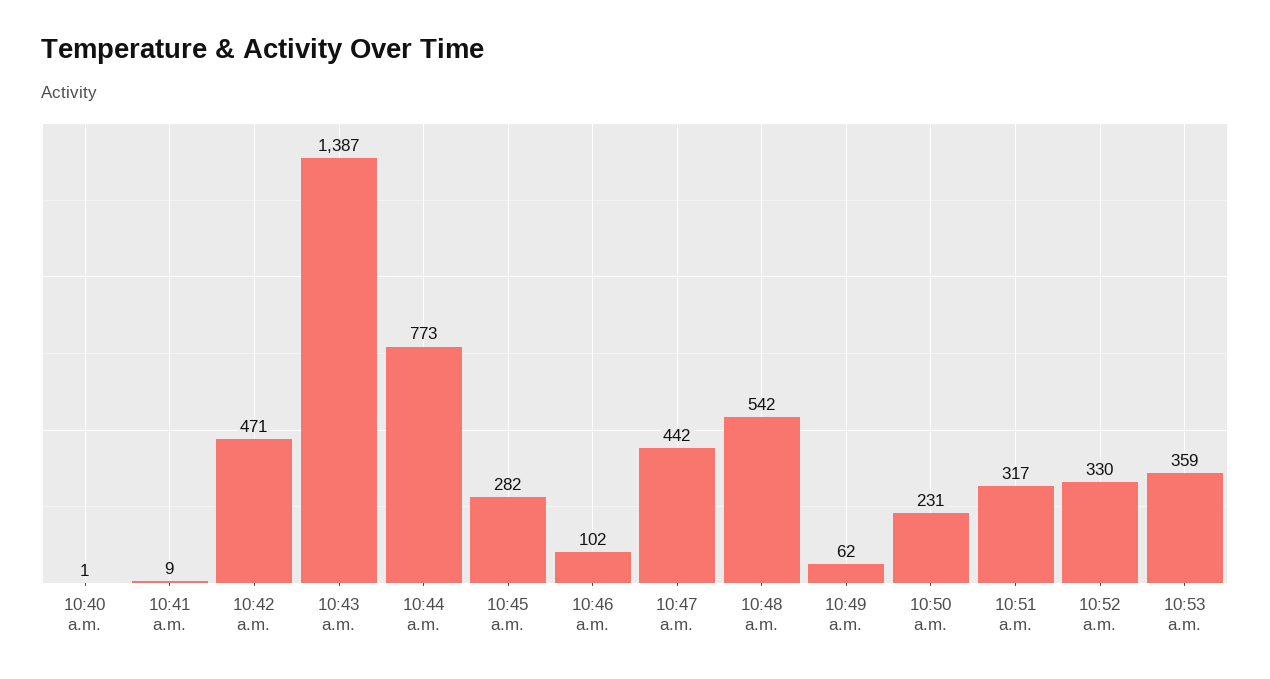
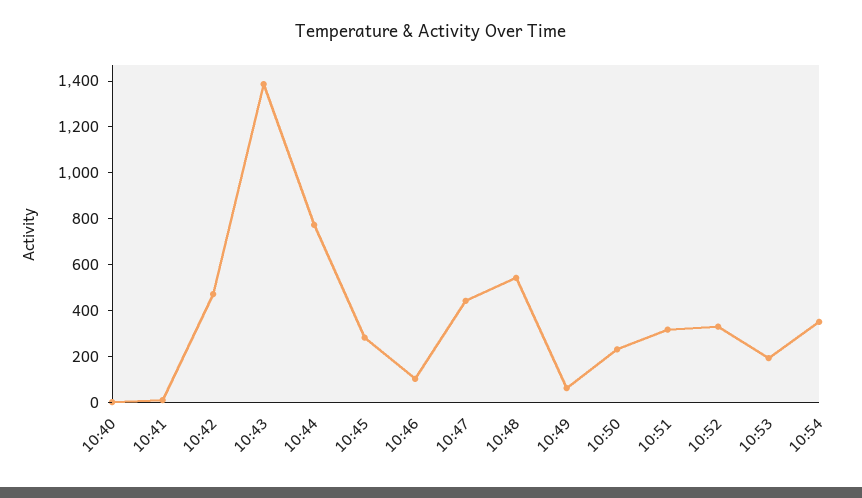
10:53 a.m.: 359 -> 200
10:54: none -> 350

